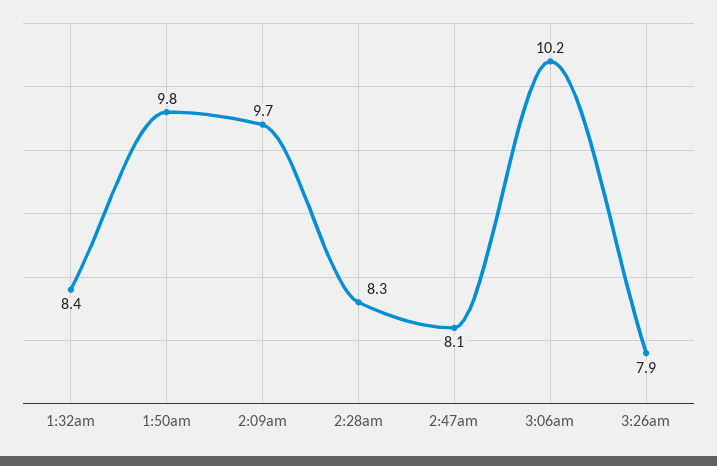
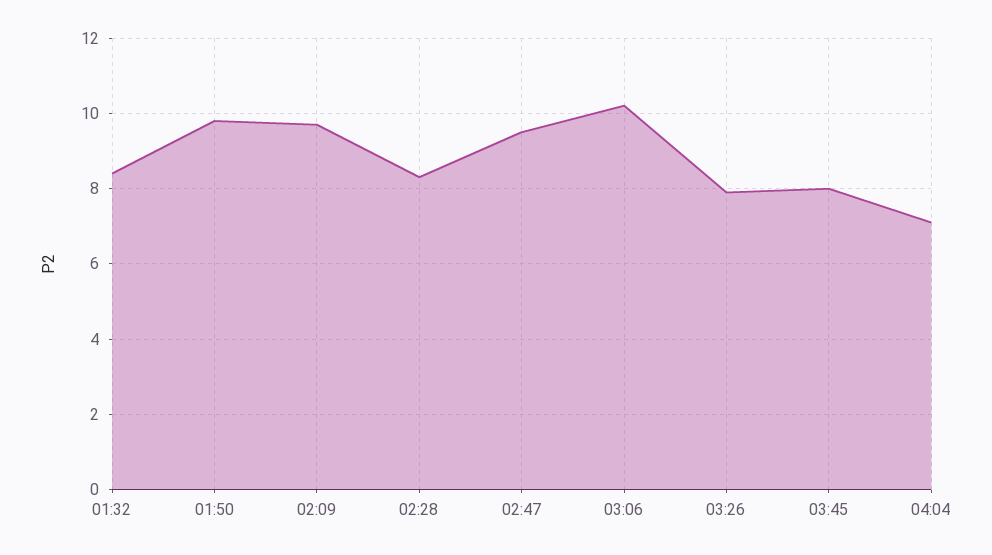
2:47am: 8.1 -> 9.5
03:45: none -> 8
04:04: none -> 7

